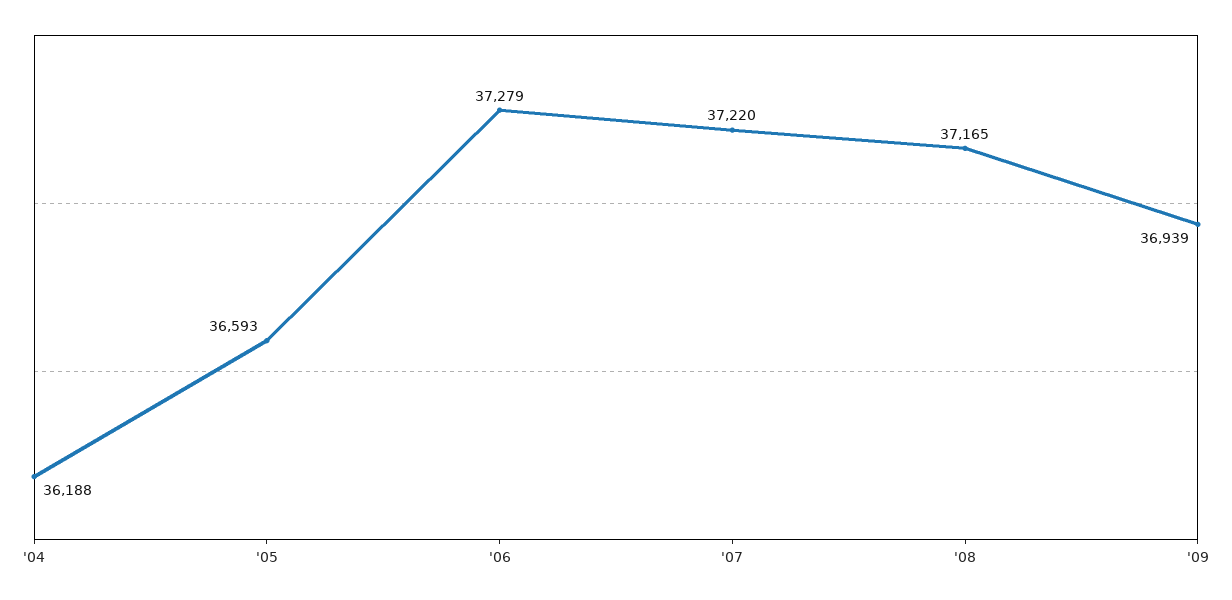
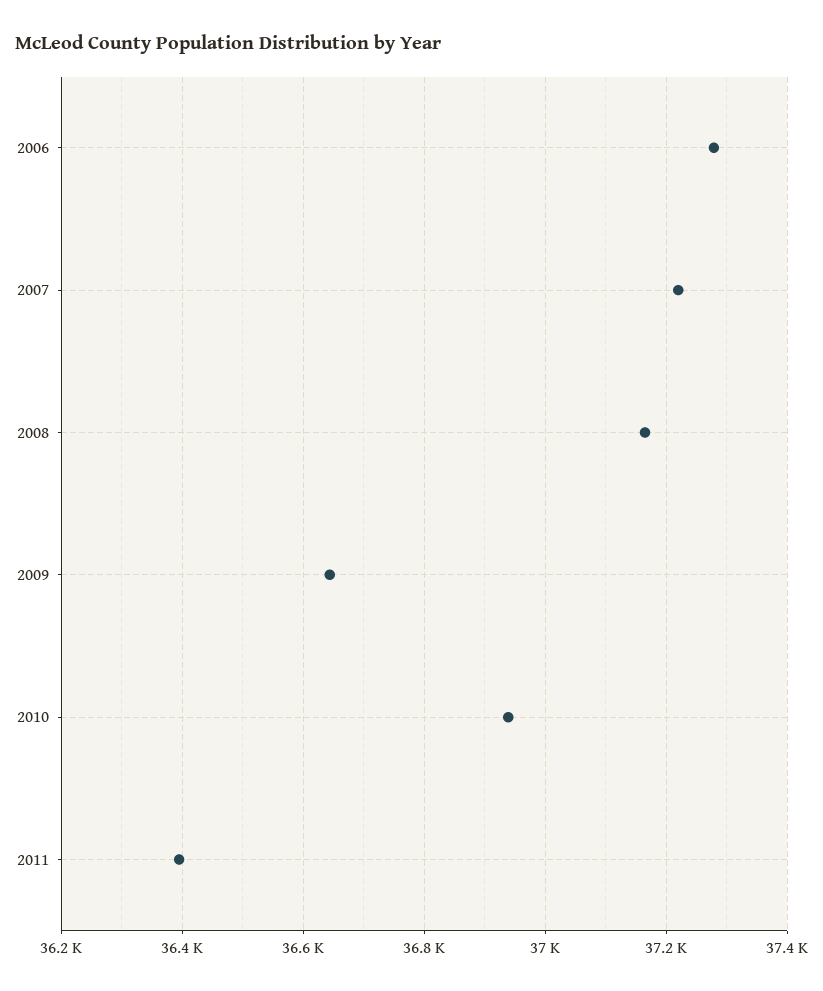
'04: 36188 -> none
'05: 36593 -> none
'09: 36939 -> 36640
2010: none -> 36940
2011: none -> 36400

